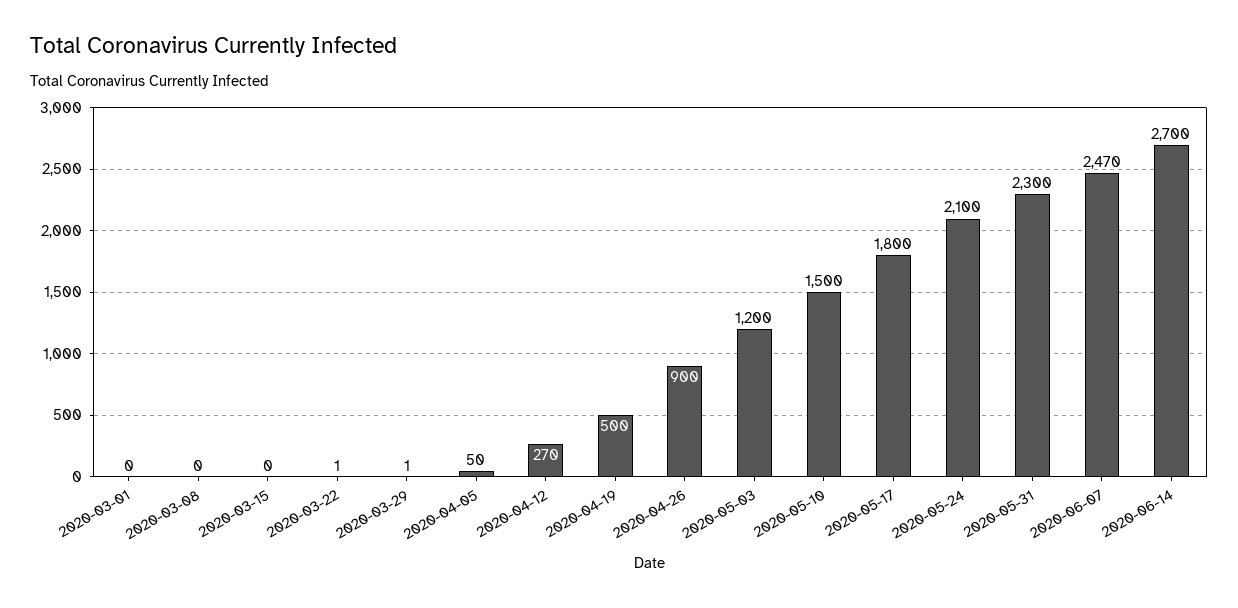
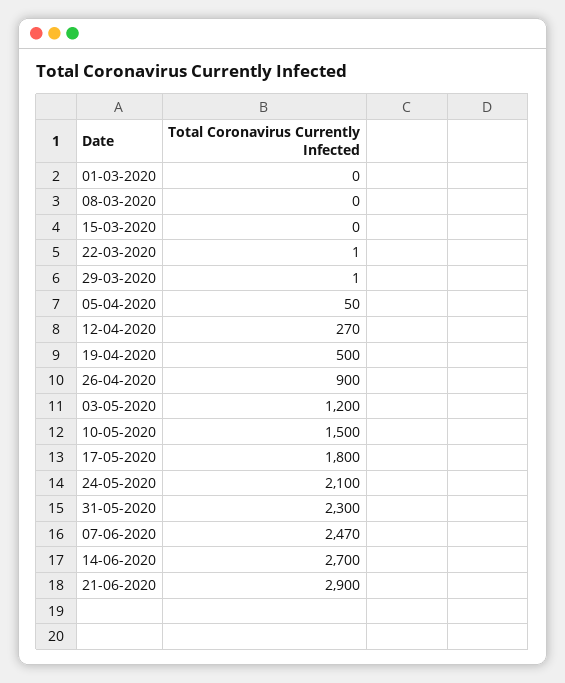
21-06-2020: none -> 2900

